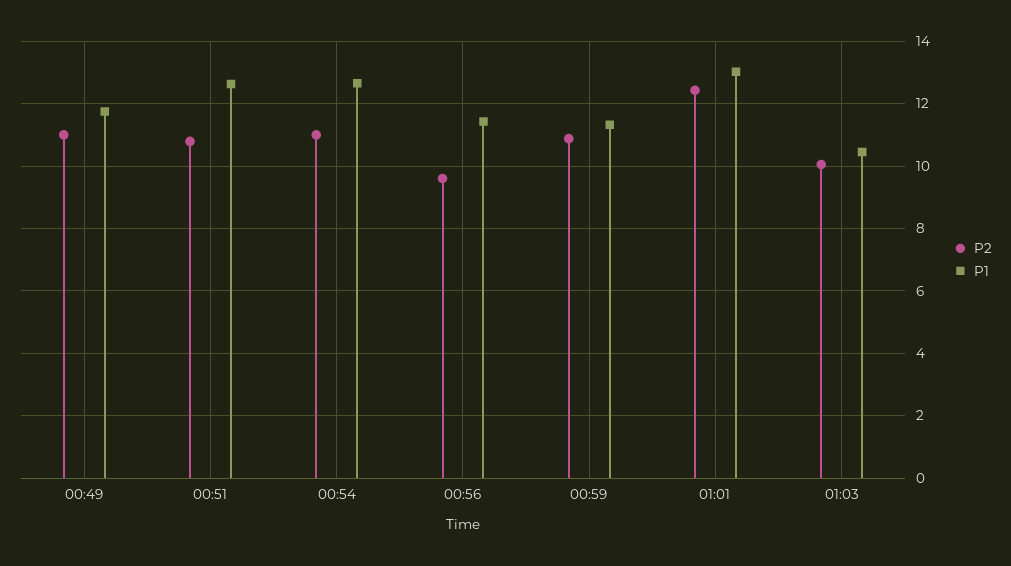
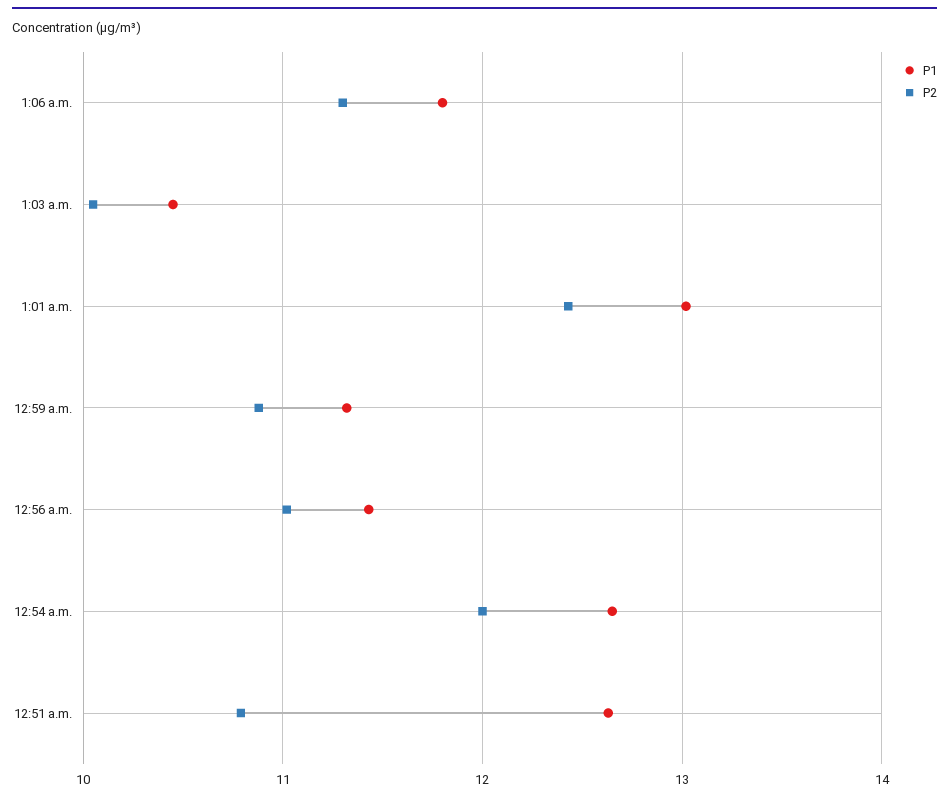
P2, 00:49: 11 -> none
P1, 00:49: 11.8 -> none
P2, 00:54: 11 -> 12
P2, 00:56: 9.6 -> 11
P1, 1:06 a.m.: none -> 11.8
P2, 1:06 a.m.: none -> 11.3

